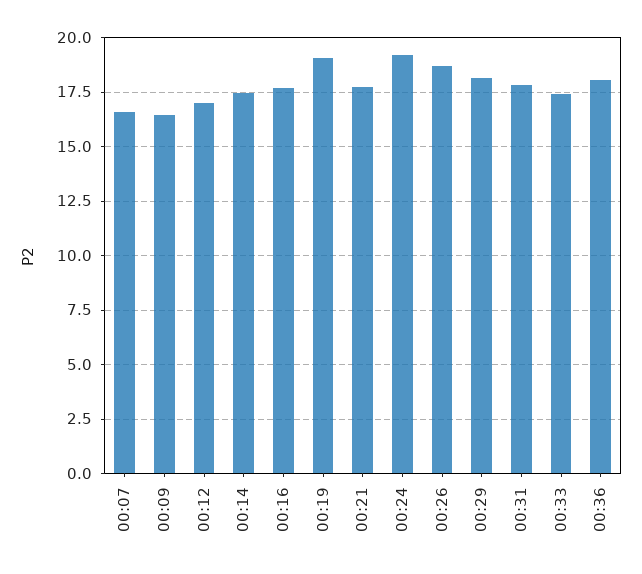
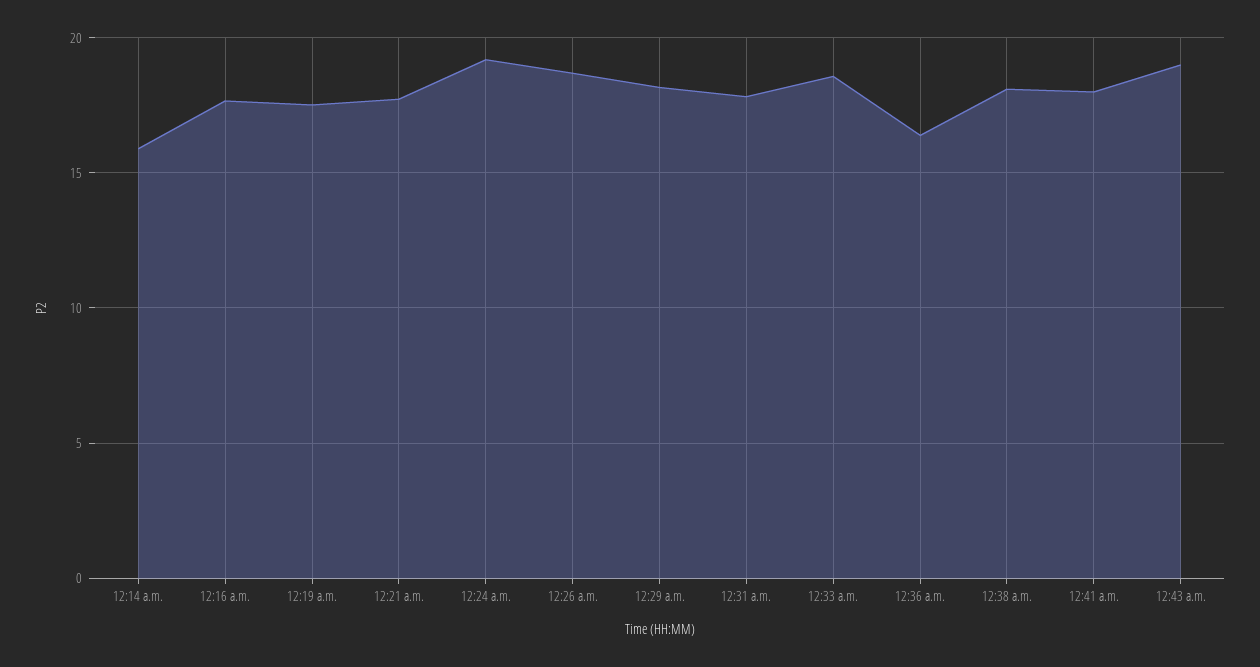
00:07: 16.5 -> none
00:09: 16.5 -> none
00:12: 17 -> none
00:14: 17.5 -> 16
00:19: 19 -> 17.5
00:33: 17.5 -> 18.5
00:36: 18 -> 16.5
12:38 a.m.: none -> 18
12:41 a.m.: none -> 18
12:43 a.m.: none -> 19

